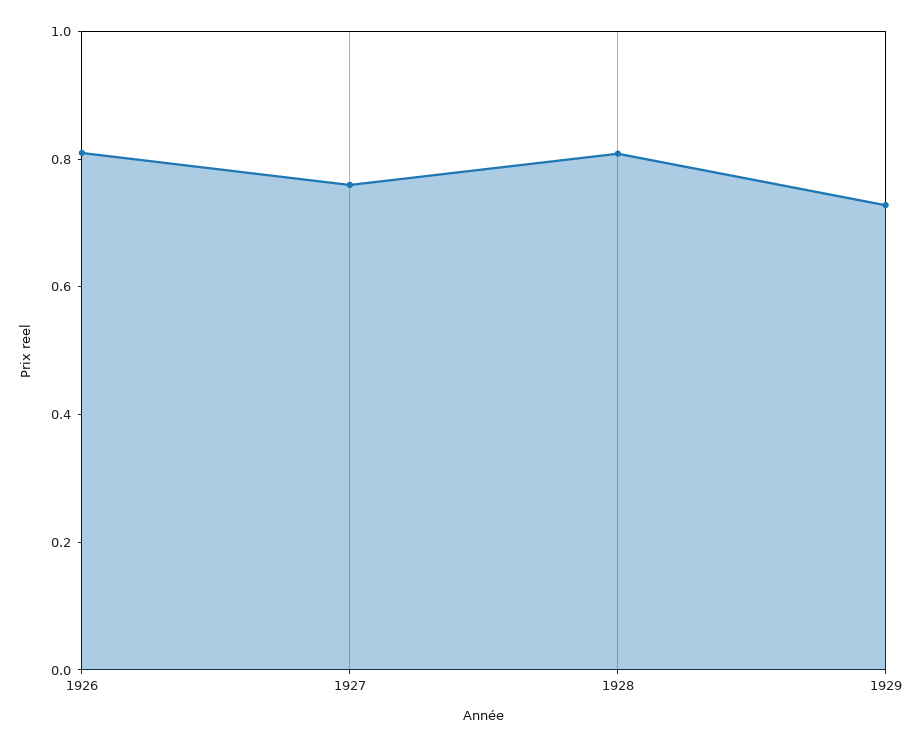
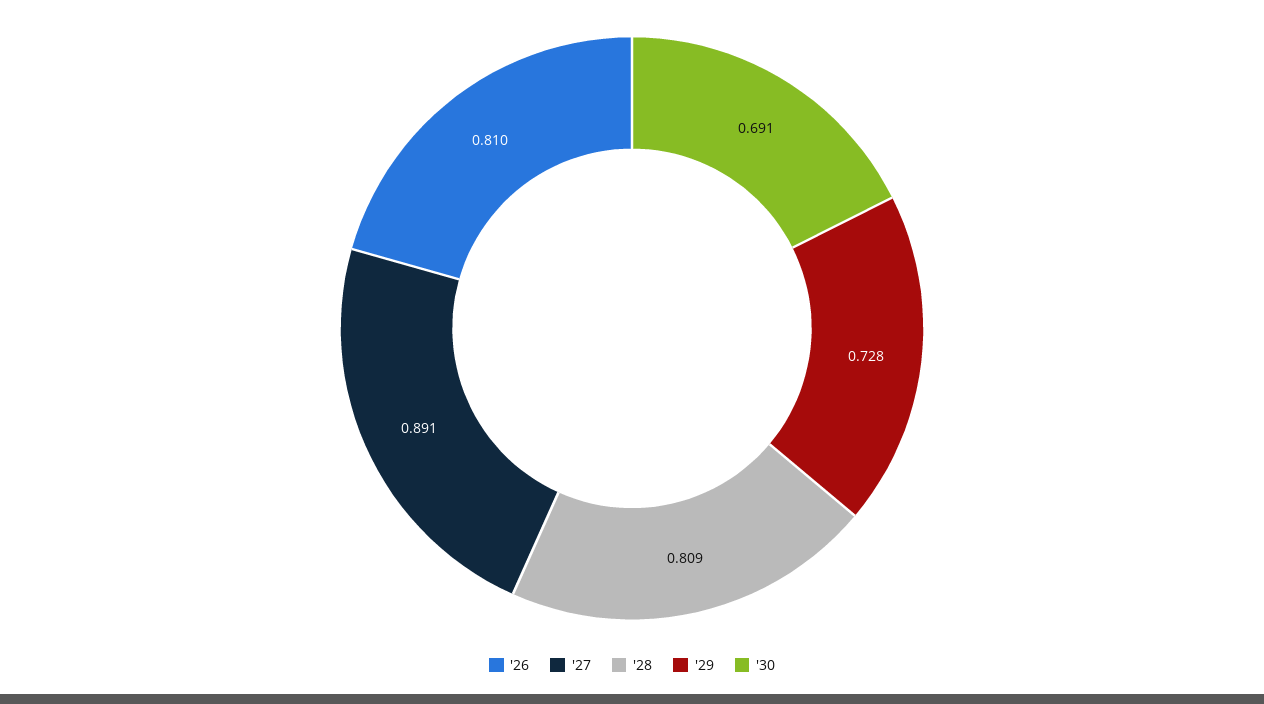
1927: 0.75 -> 0.891
'30: none -> 0.691

